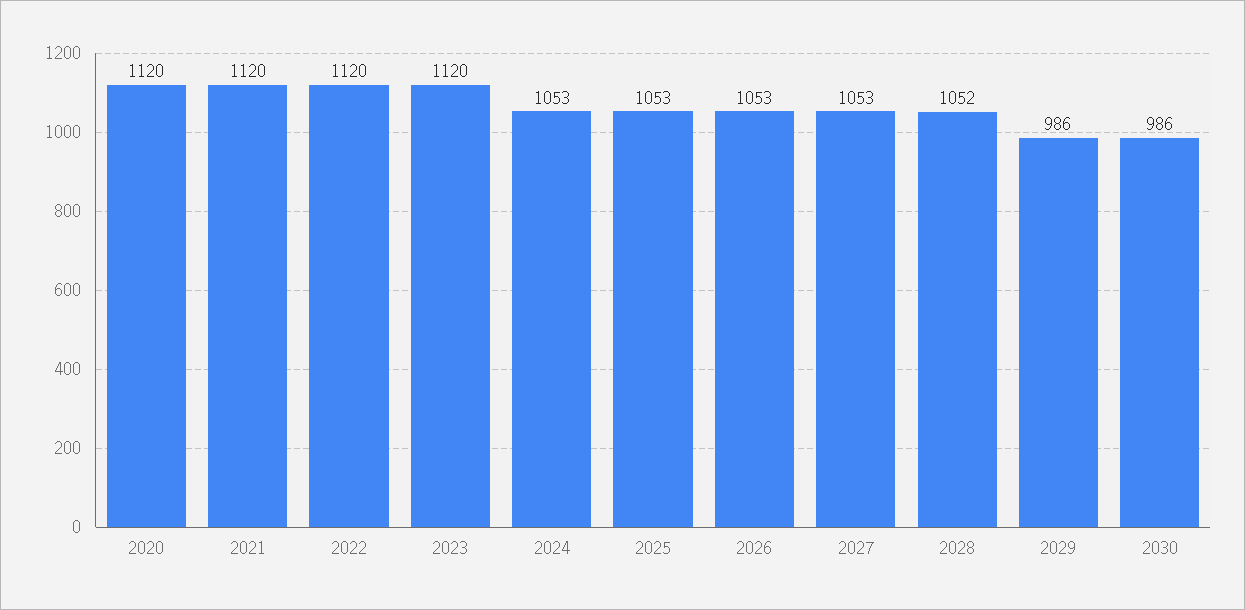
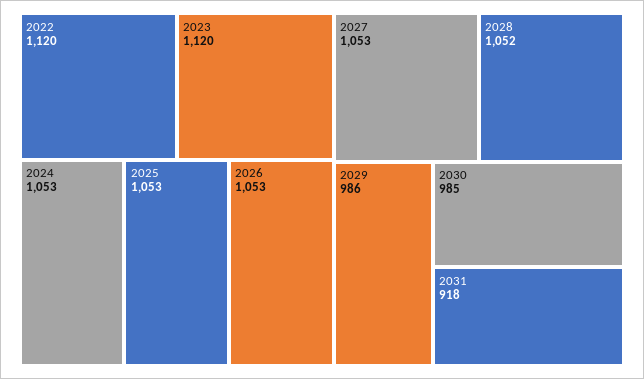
2020: 1120 -> none
2021: 1120 -> none
2030: 986 -> 985
2031: none -> 918

